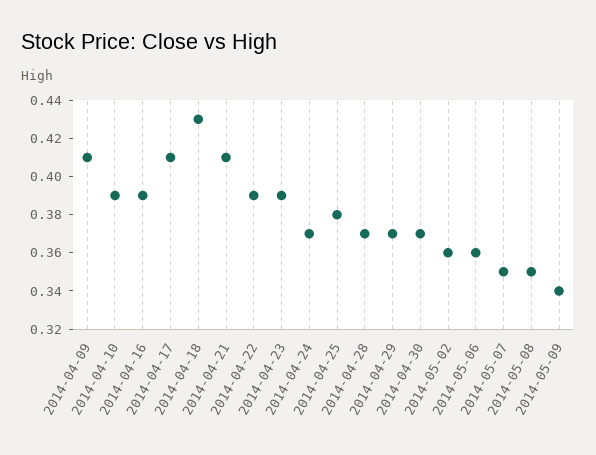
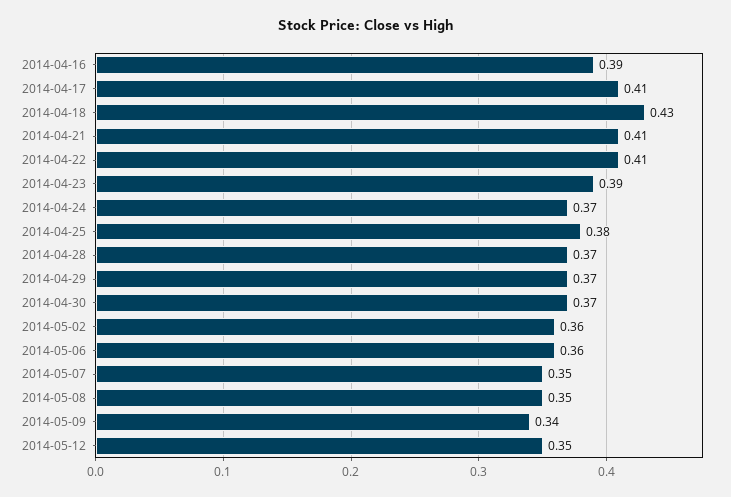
2014-04-09: 0.41 -> none
2014-04-10: 0.39 -> none
2014-04-22: 0.39 -> 0.41
2014-05-12: none -> 0.35

